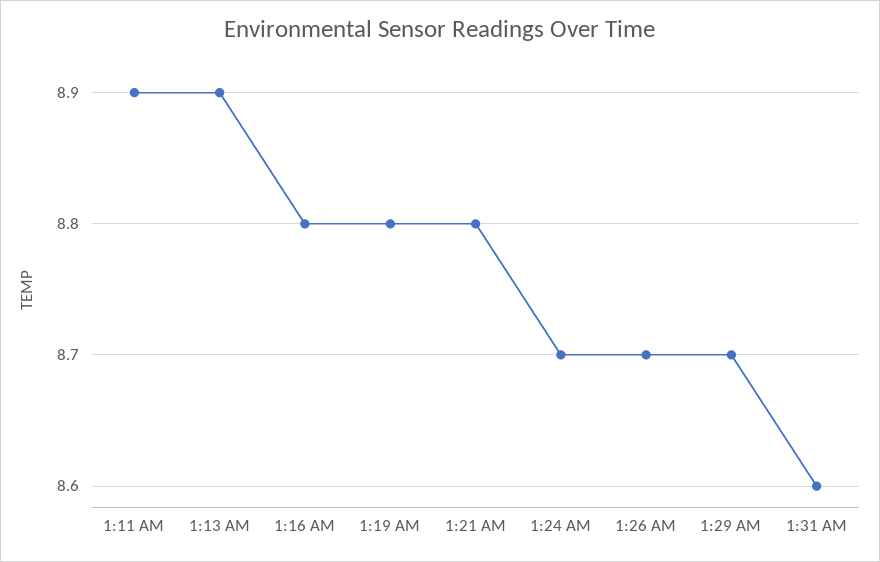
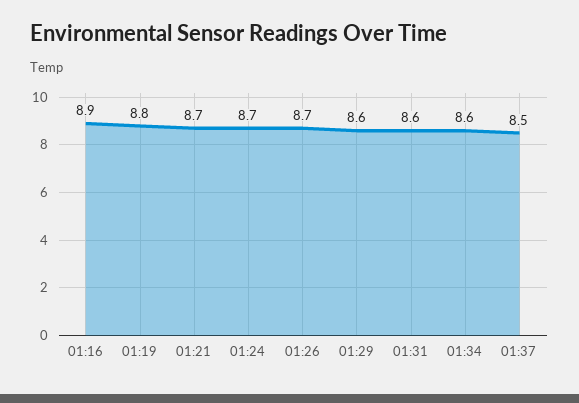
1:11 AM: 8.9 -> none
1:13 AM: 8.9 -> none
1:16 AM: 8.8 -> 8.9
1:21 AM: 8.8 -> 8.7
1:29 AM: 8.7 -> 8.6
01:34: none -> 8.6
01:37: none -> 8.5

